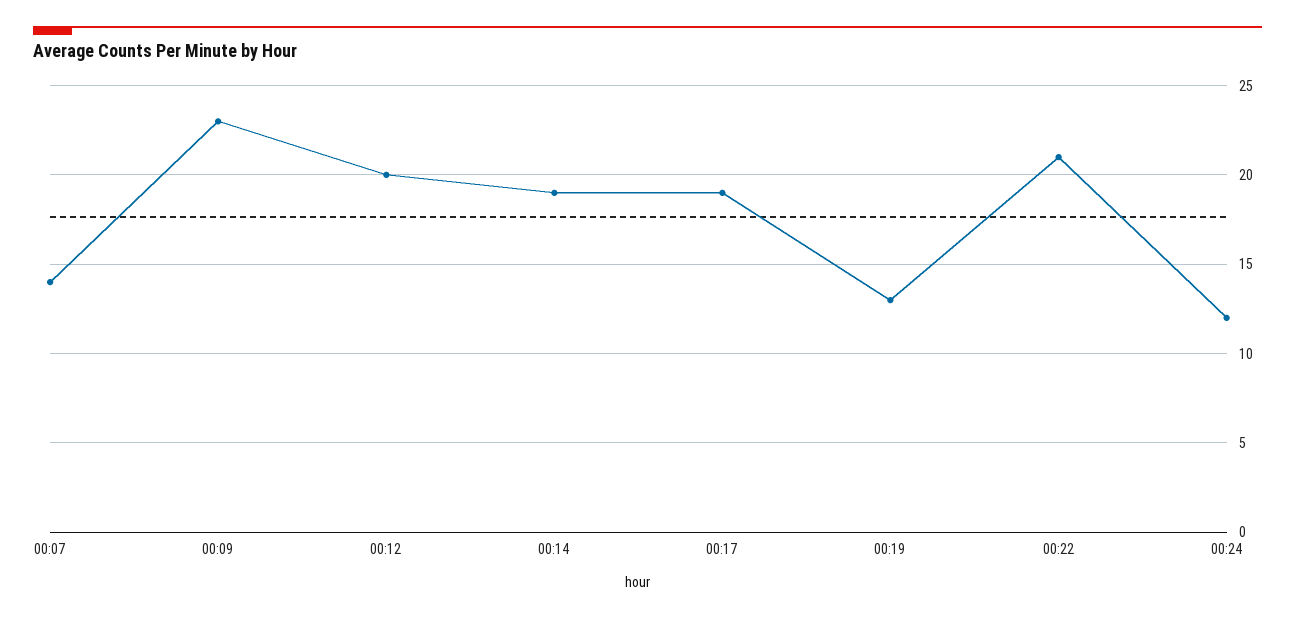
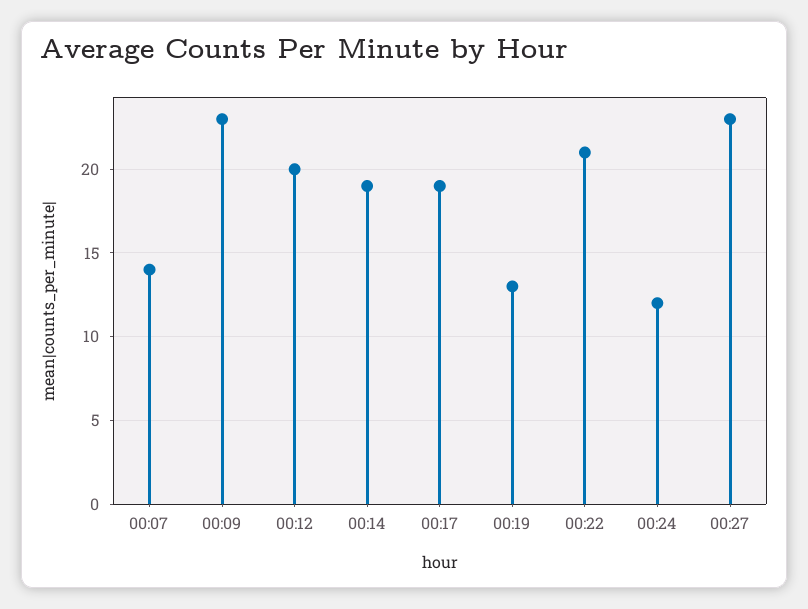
00:27: none -> 23

